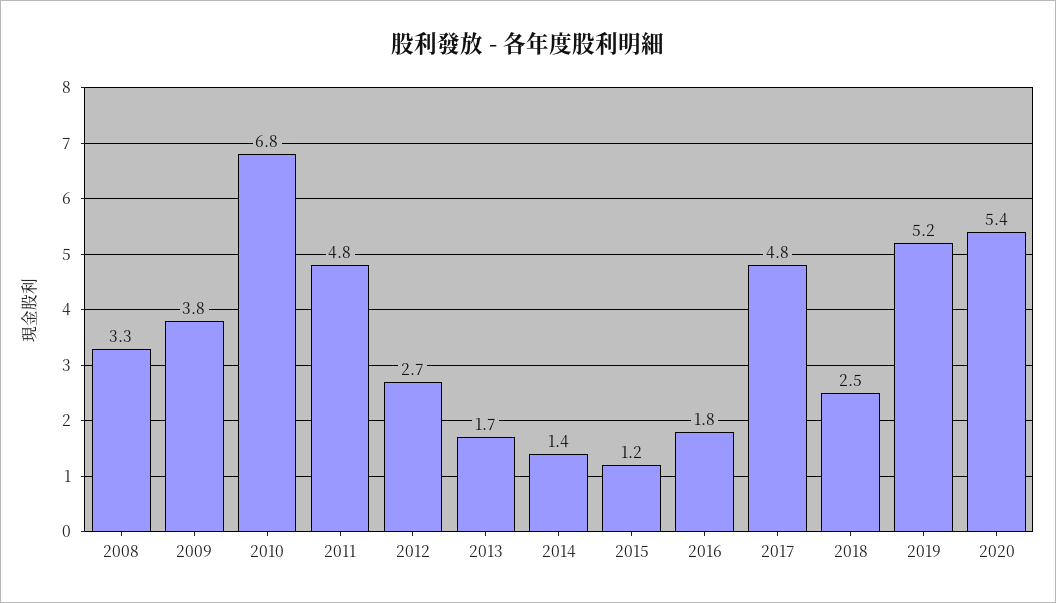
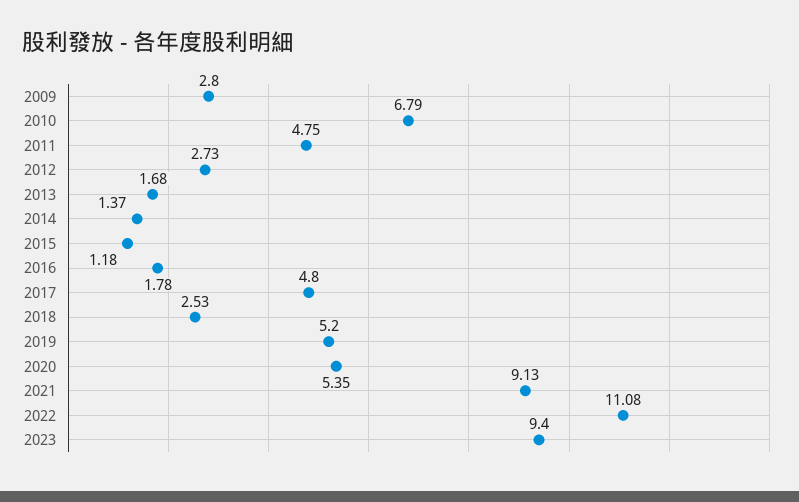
2008: 3.3 -> none
2009: 3.8 -> 2.8
2021: none -> 9.13
2022: none -> 11.08
2023: none -> 9.4

